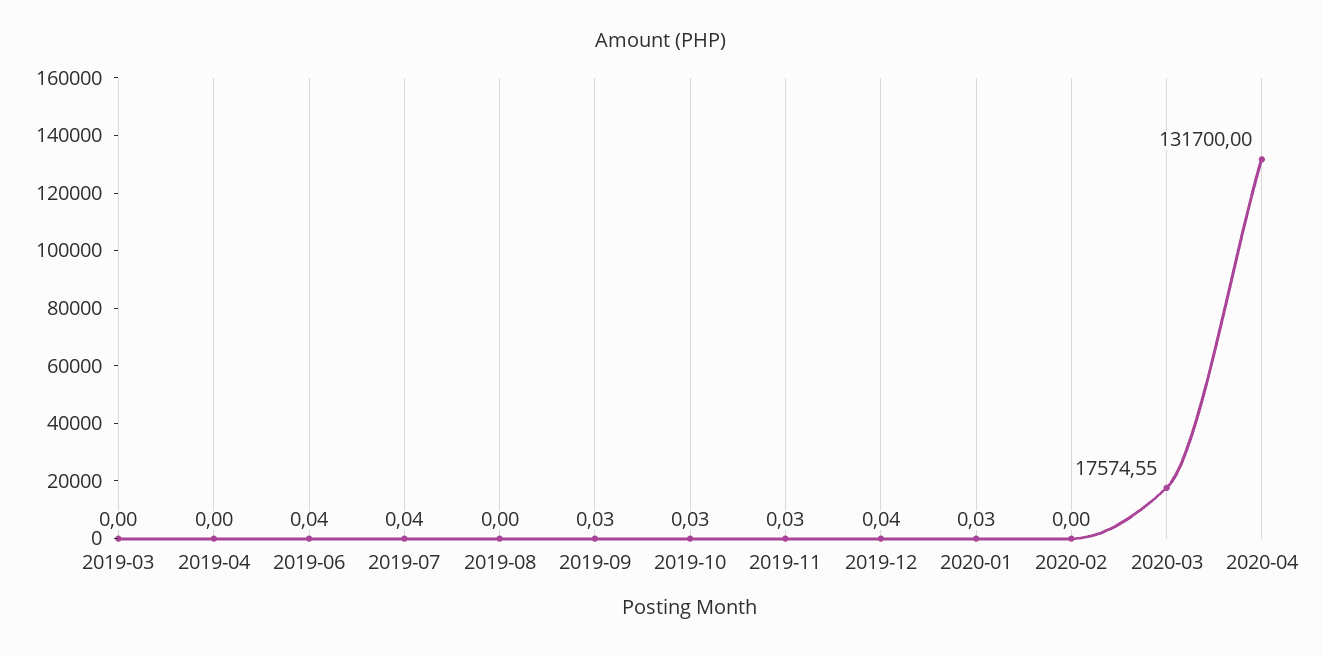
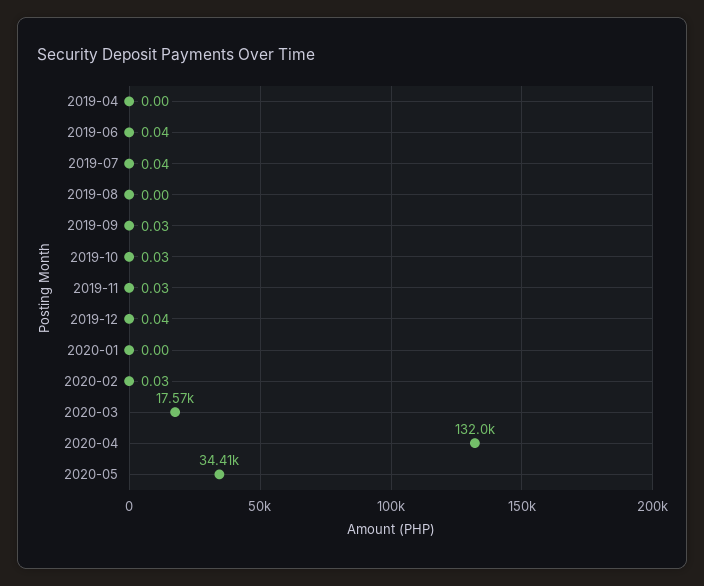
2019-03: 0 -> none
2020-01: 0.03 -> 0
2020-02: 0 -> 0.03
2020-04: 131700 -> 132000
2020-05: none -> 34410

